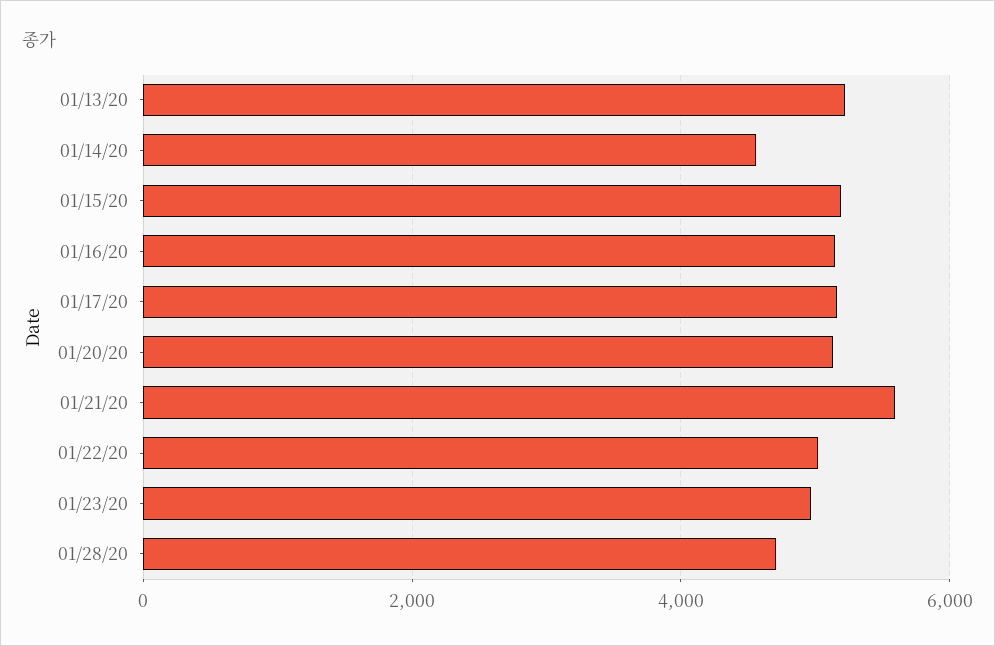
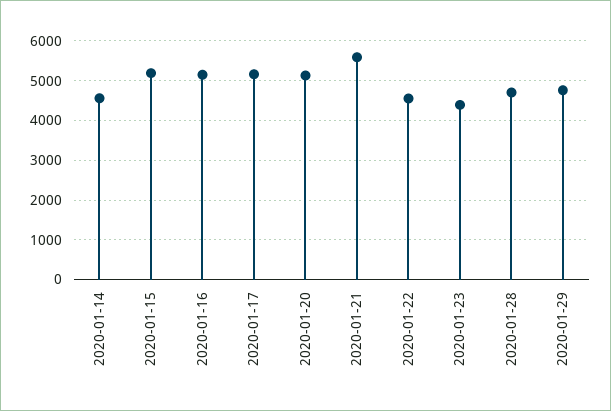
01/13/20: 5200 -> none
01/22/20: 5000 -> 4600
01/23/20: 5000 -> 4400
2020-01-29: none -> 4800

